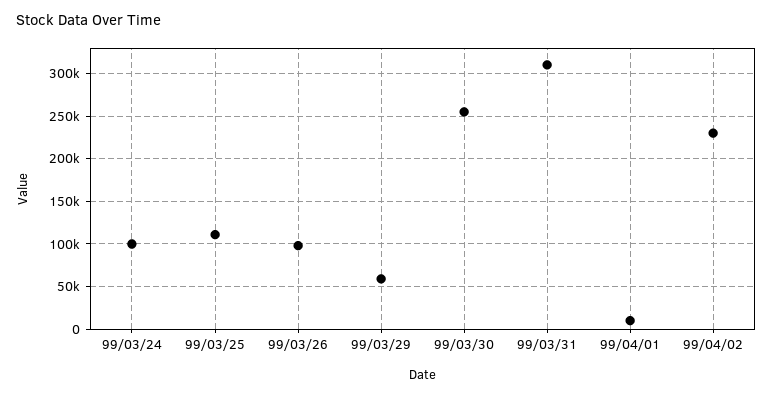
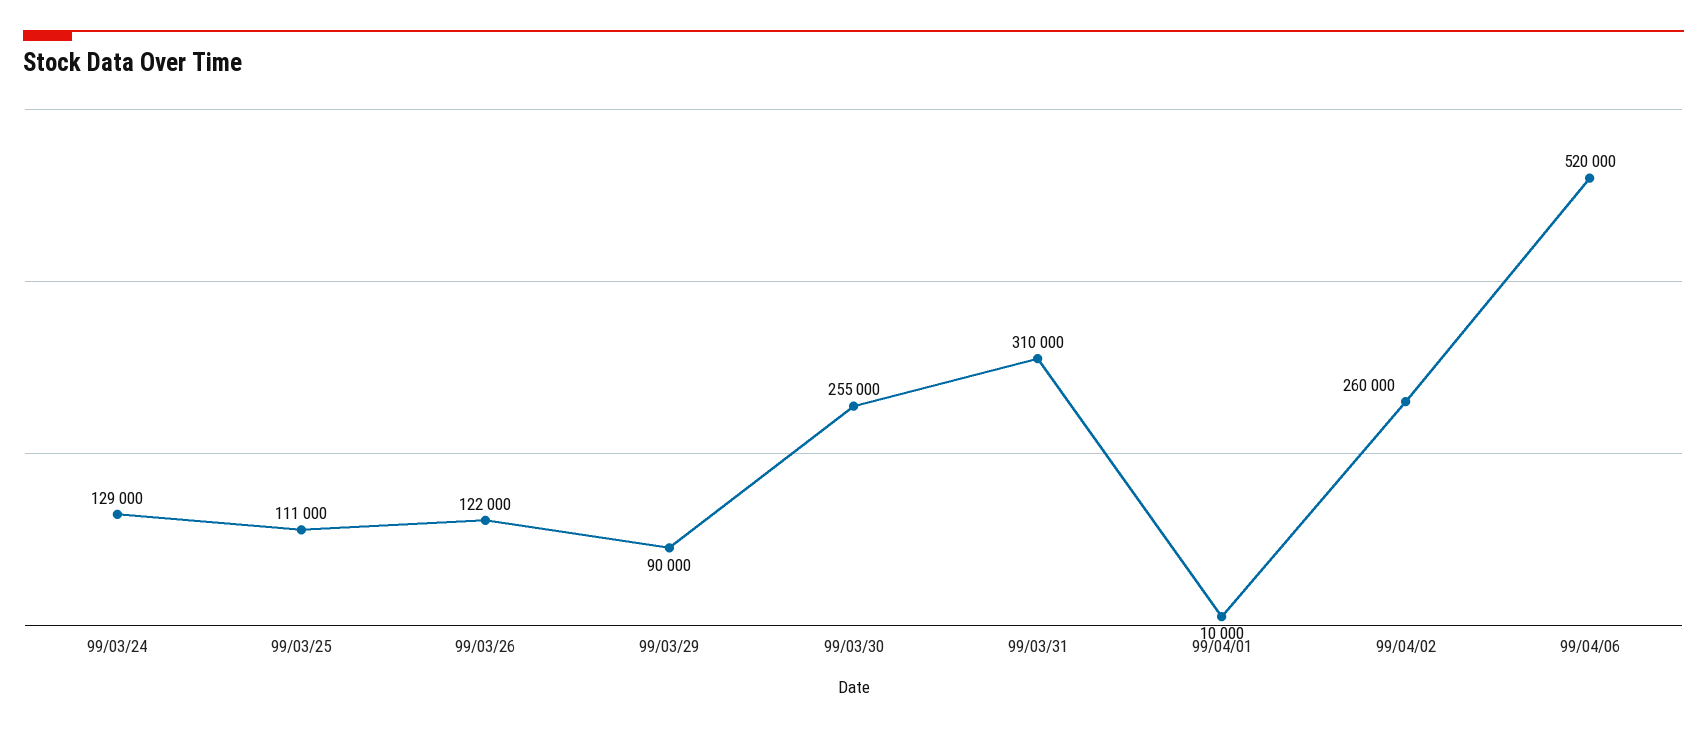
99/03/24: 100000 -> 129000
99/03/26: 100000 -> 122000
99/03/29: 60000 -> 90000
99/04/02: 230000 -> 260000
99/04/06: none -> 520000

